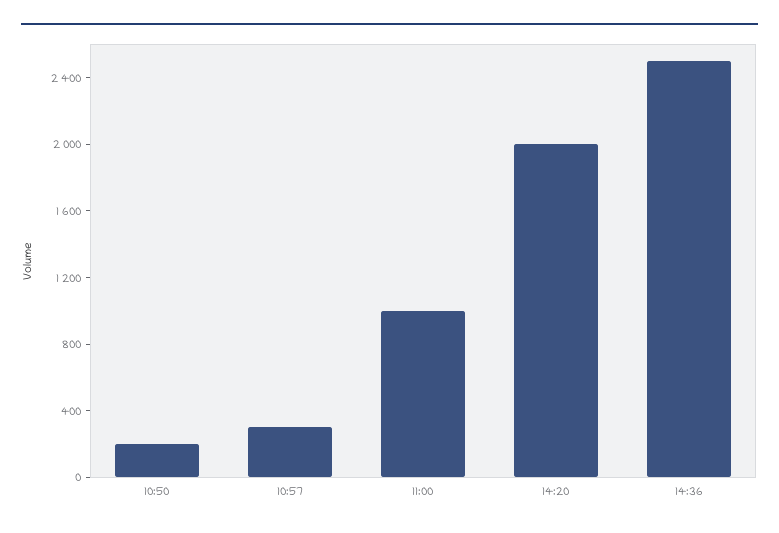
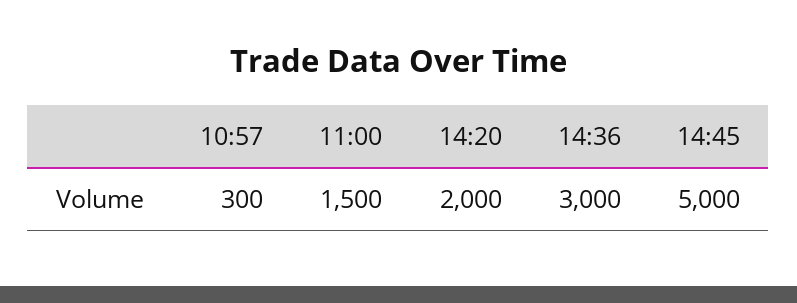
10:50: 200 -> none
11:00: 1000 -> 1500
14:36: 2500 -> 3000
14:45: none -> 5000

